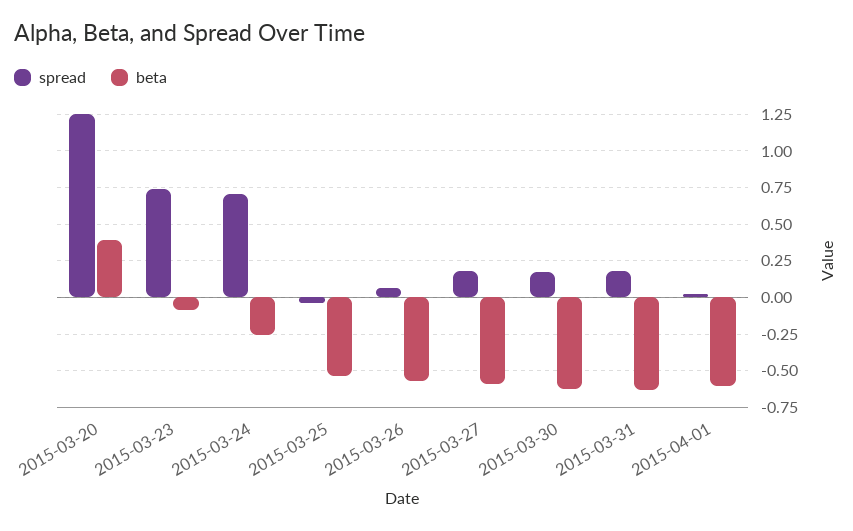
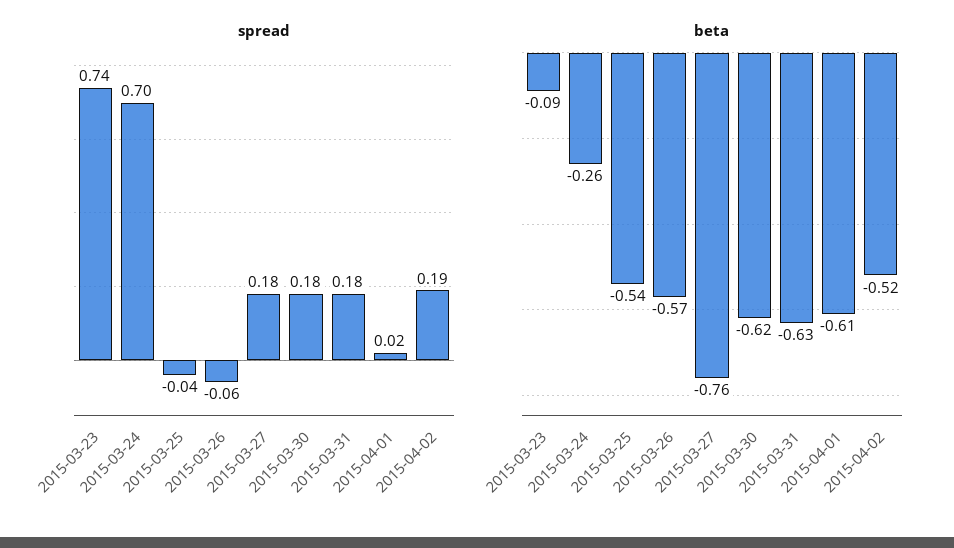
spread, 2015-03-20: 1.25 -> none
beta, 2015-03-20: 0.4 -> none
spread, 2015-03-26: 0.05 -> -0.06
beta, 2015-03-27: -0.6 -> -0.76
spread, 2015-04-02: none -> 0.19
beta, 2015-04-02: none -> -0.52

